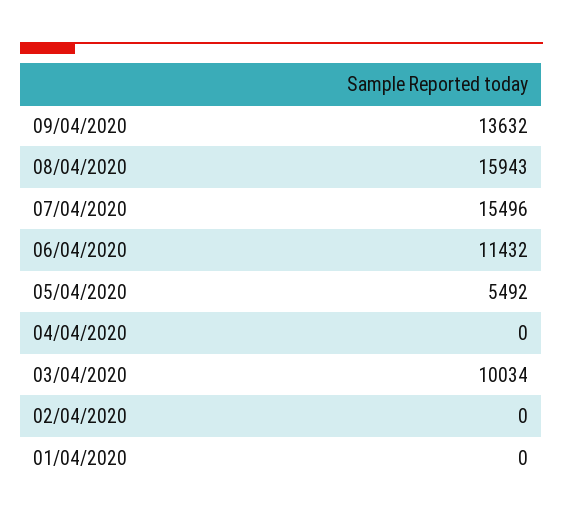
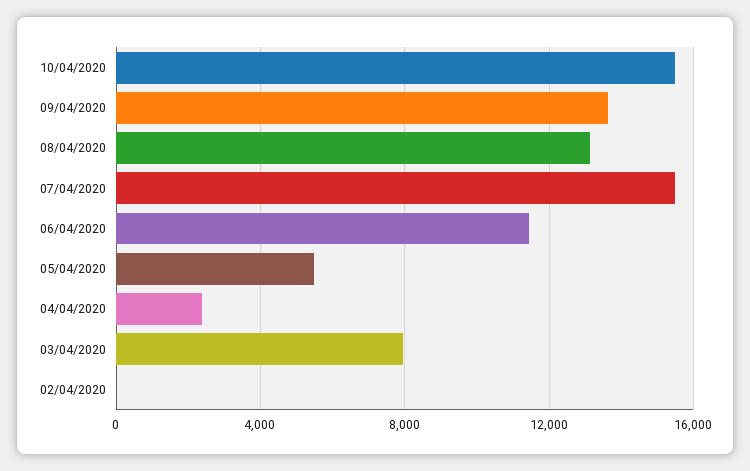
08/04/2020: 15943 -> 13000
04/04/2020: 0 -> 2500
03/04/2020: 10034 -> 8000
01/04/2020: 0 -> none
10/04/2020: none -> 15500

